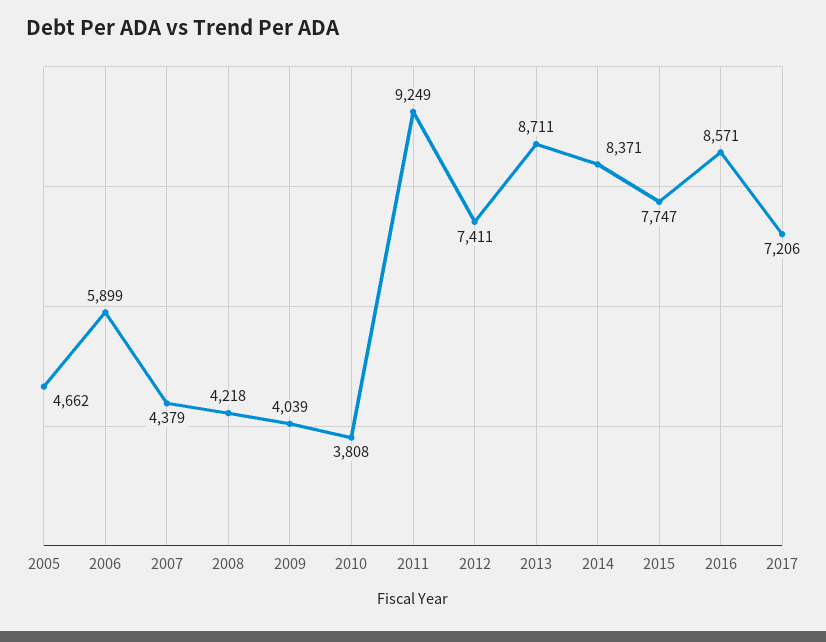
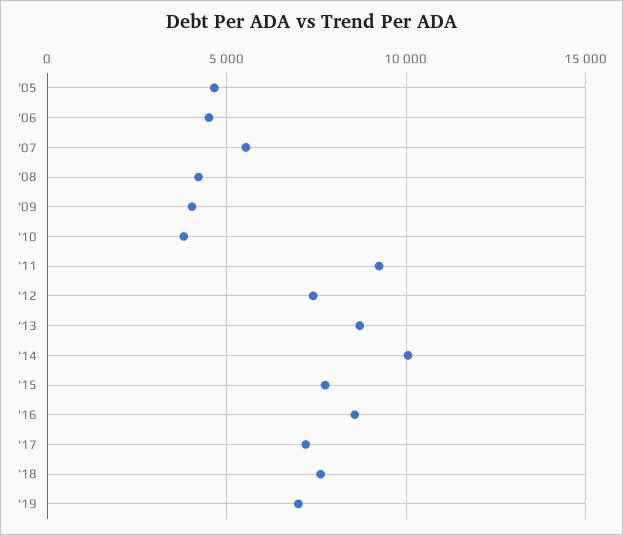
2006: 5899 -> 4500
2007: 4379 -> 5500
2014: 8371 -> 10000
'18: none -> 7500
'19: none -> 7000

